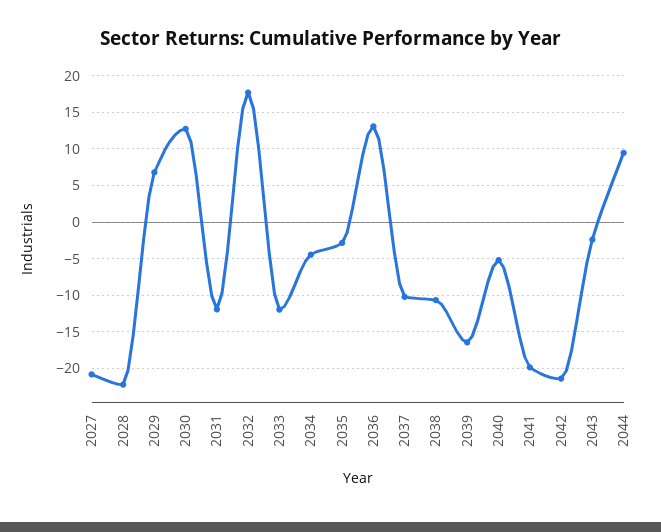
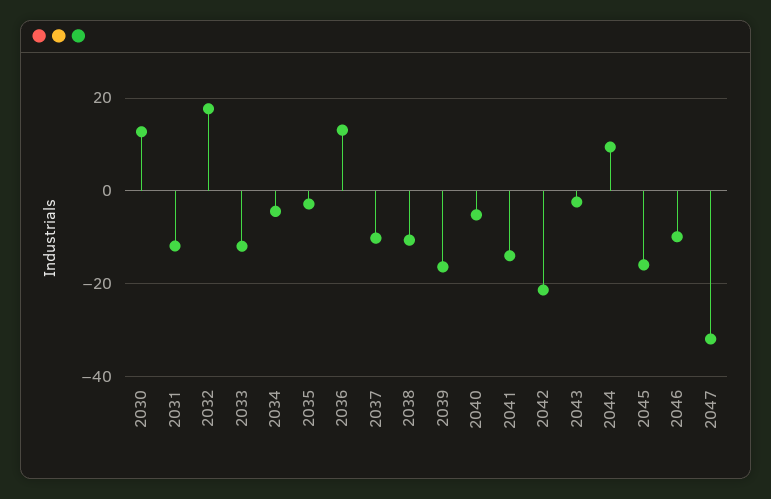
2027: -21 -> none
2028: -22 -> none
2029: 7 -> none
2041: -20 -> -14
2045: none -> -16
2046: none -> -10
2047: none -> -32

